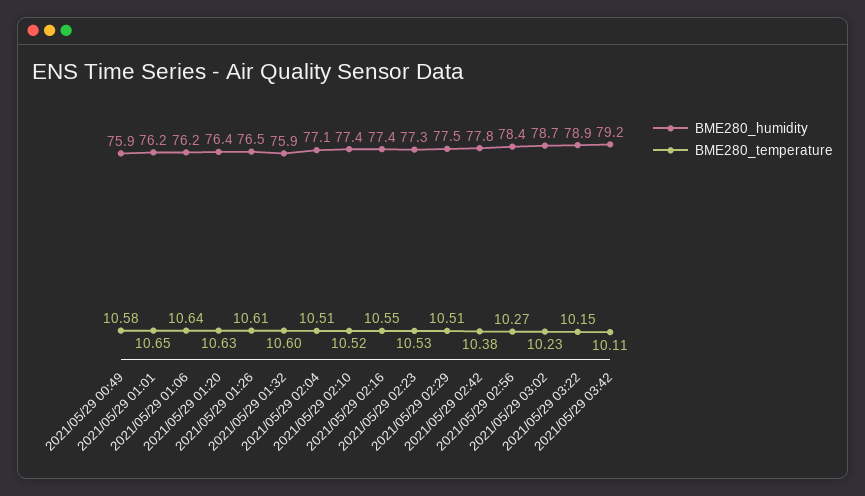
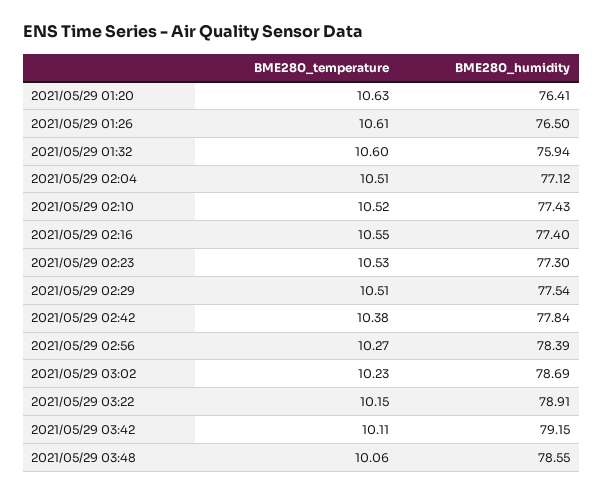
BME280_humidity, 2021/05/29 00:49: 75.9 -> none
BME280_temperature, 2021/05/29 00:49: 10.58 -> none
BME280_humidity, 2021/05/29 01:01: 76.2 -> none
BME280_temperature, 2021/05/29 01:01: 10.65 -> none
BME280_humidity, 2021/05/29 01:06: 76.2 -> none
BME280_temperature, 2021/05/29 01:06: 10.64 -> none
BME280_temperature, 2021/05/29 03:48: none -> 10.06
BME280_humidity, 2021/05/29 03:48: none -> 78.55

